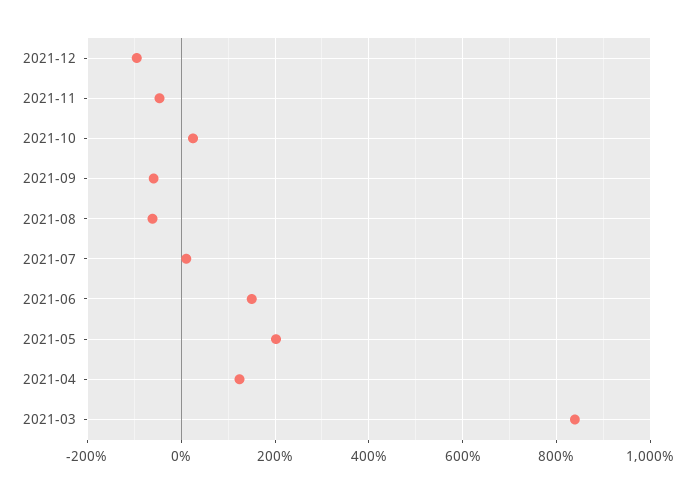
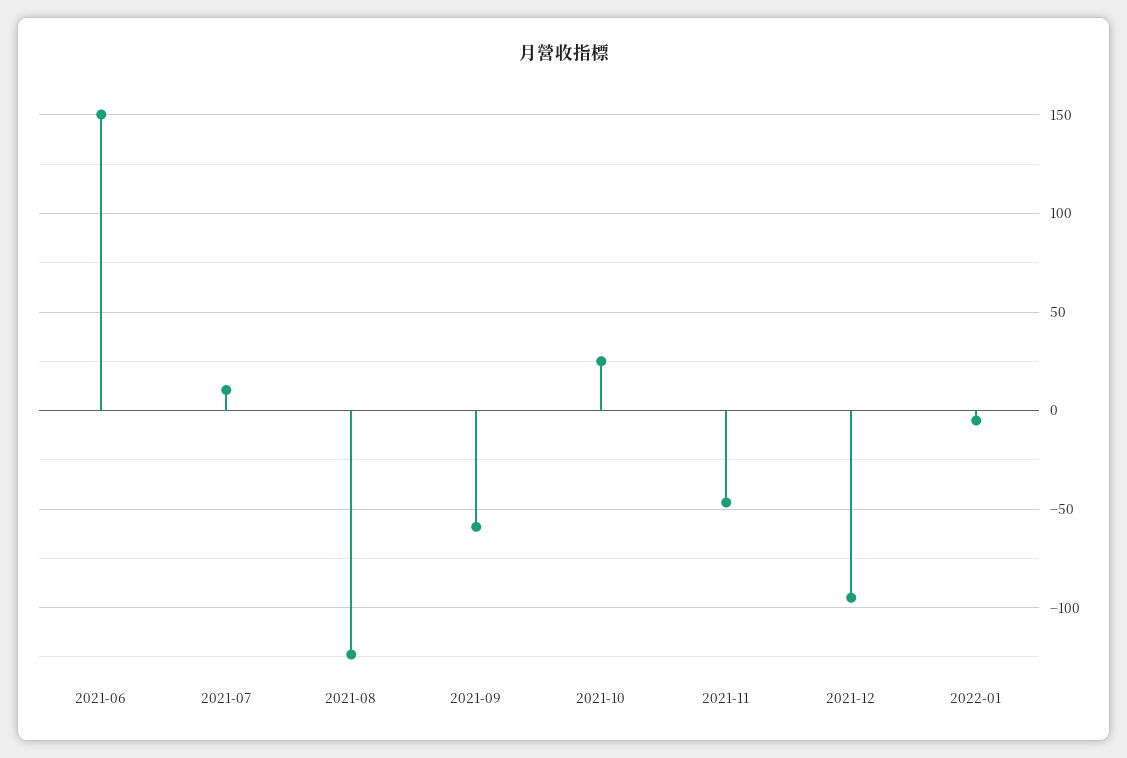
2021-08: -60 -> -125
2021-05: 200 -> none
2021-04: 120 -> none
2021-03: 840 -> none
2022-01: none -> -5

